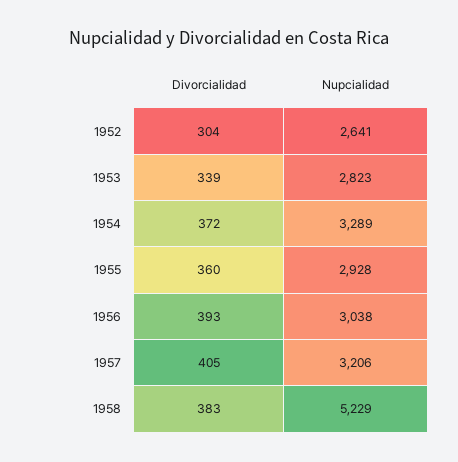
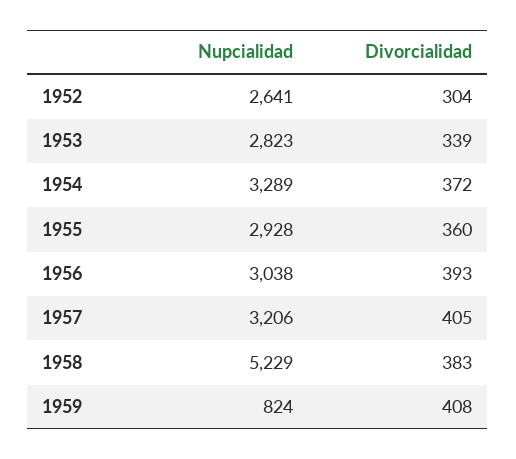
Nupcialidad, 1959: none -> 824
Divorcialidad, 1959: none -> 408

